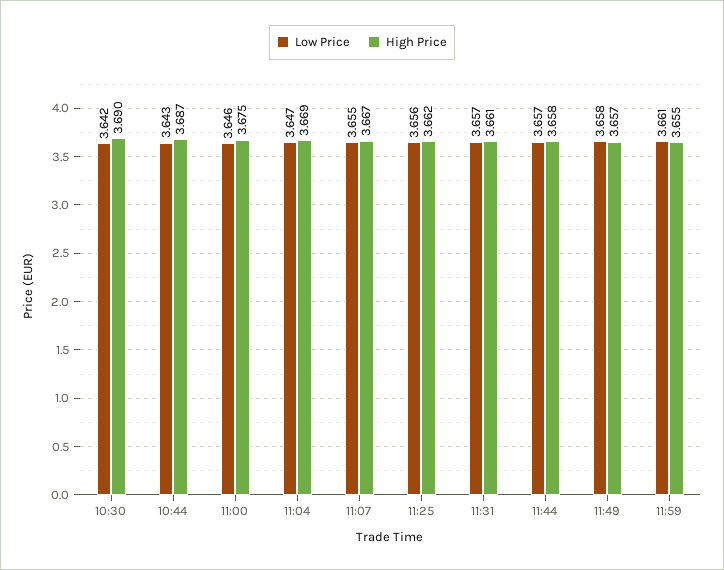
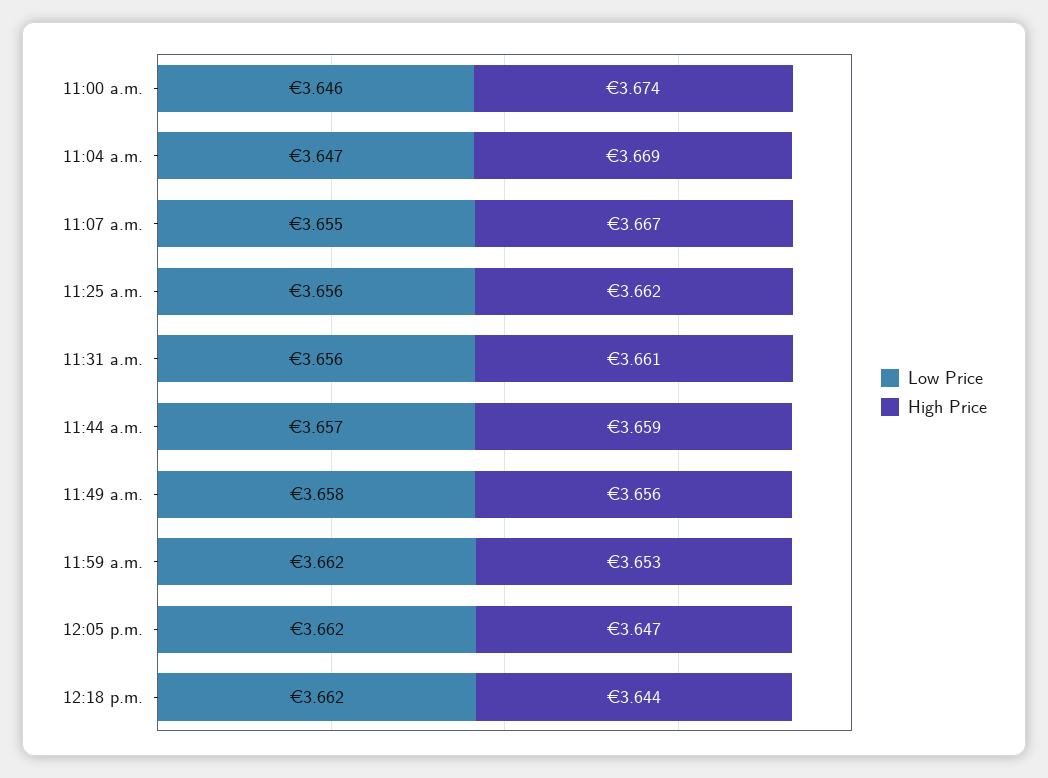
Low Price, 10:30: 3.642 -> none
High Price, 10:30: 3.69 -> none
Low Price, 10:44: 3.643 -> none
High Price, 10:44: 3.687 -> none
High Price, 11:00: 3.675 -> 3.674
Low Price, 11:31: 3.657 -> 3.656
High Price, 11:44: 3.658 -> 3.659
High Price, 11:49: 3.657 -> 3.656
Low Price, 11:59: 3.661 -> 3.662
High Price, 11:59: 3.655 -> 3.653
Low Price, 12:05 p.m.: none -> 3.662
High Price, 12:05 p.m.: none -> 3.647
Low Price, 12:18 p.m.: none -> 3.662
High Price, 12:18 p.m.: none -> 3.644

